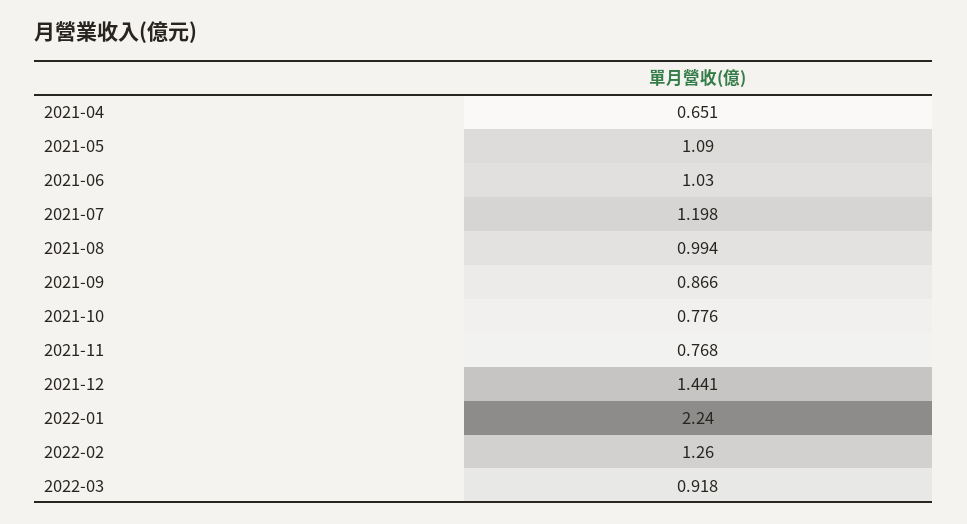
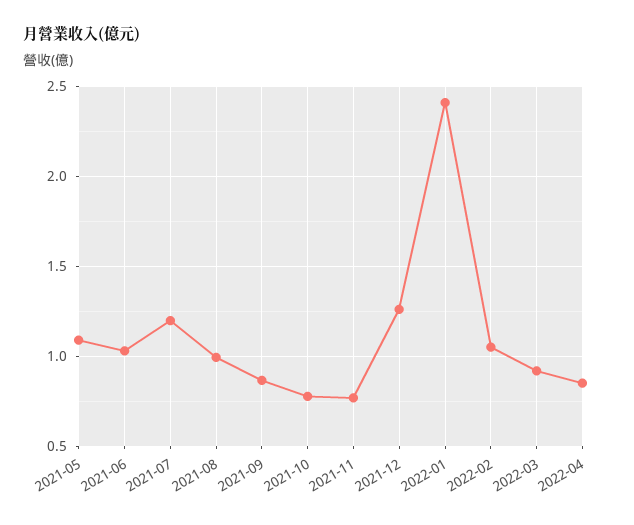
2021-04: 0.651 -> none
2021-12: 1.441 -> 1.25
2022-01: 2.24 -> 2.4
2022-02: 1.26 -> 1.05
2022-04: none -> 0.85

